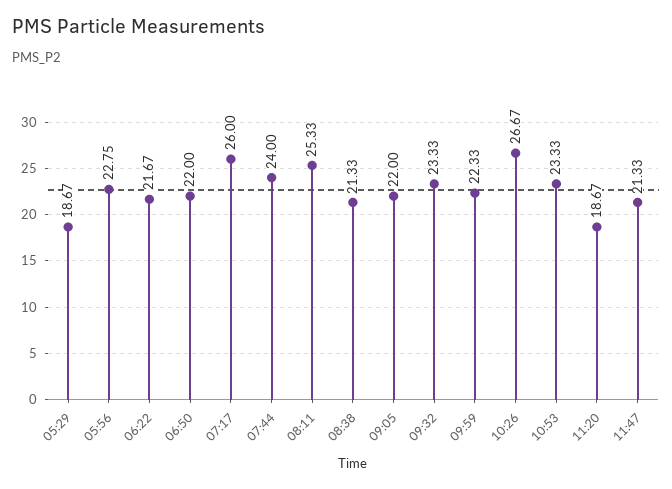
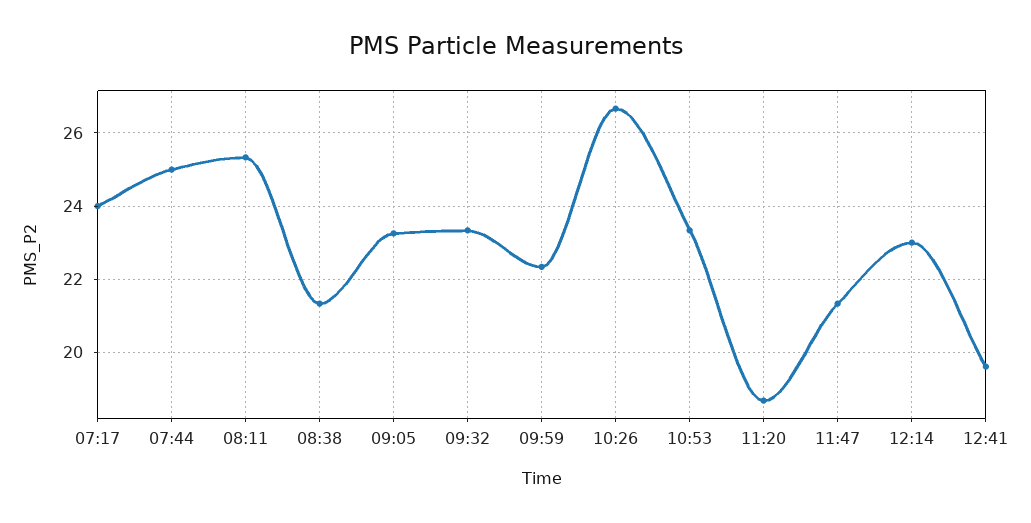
05:29: 18.67 -> none
05:56: 22.75 -> none
06:22: 21.67 -> none
06:50: 22 -> none
07:17: 26 -> 24
07:44: 24 -> 25
09:05: 22 -> 23.2
12:14: none -> 23
12:41: none -> 19.6

